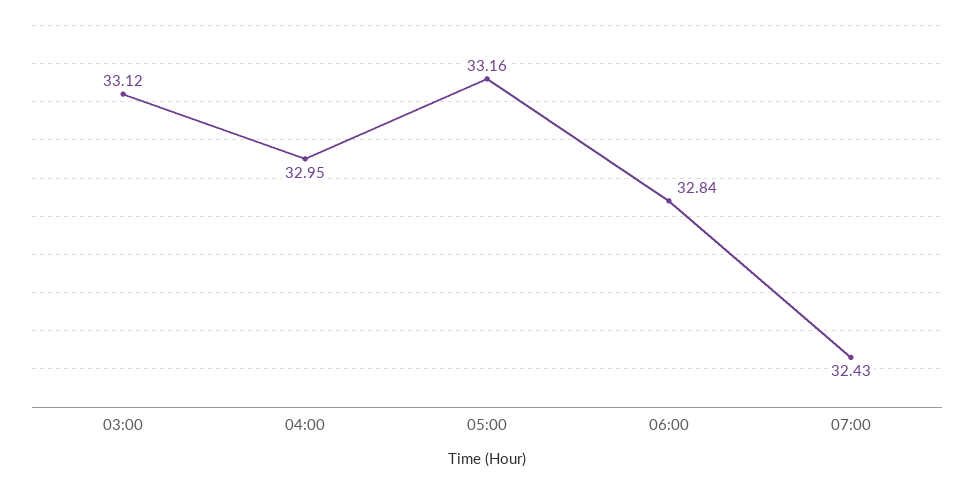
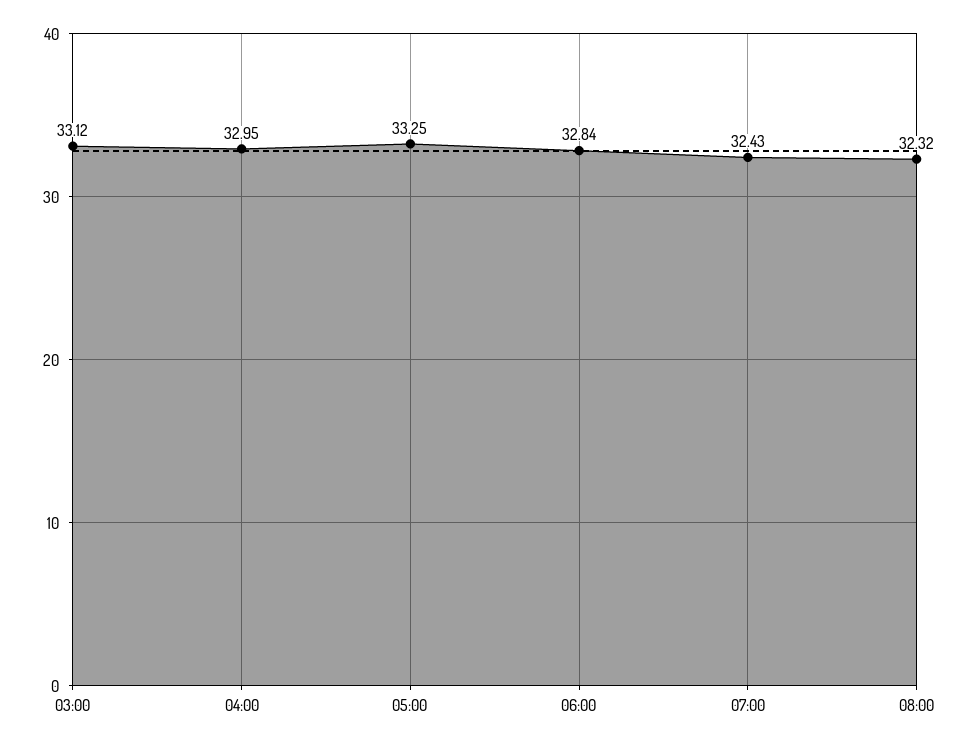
05:00: 33.16 -> 33.25
08:00: none -> 32.32

